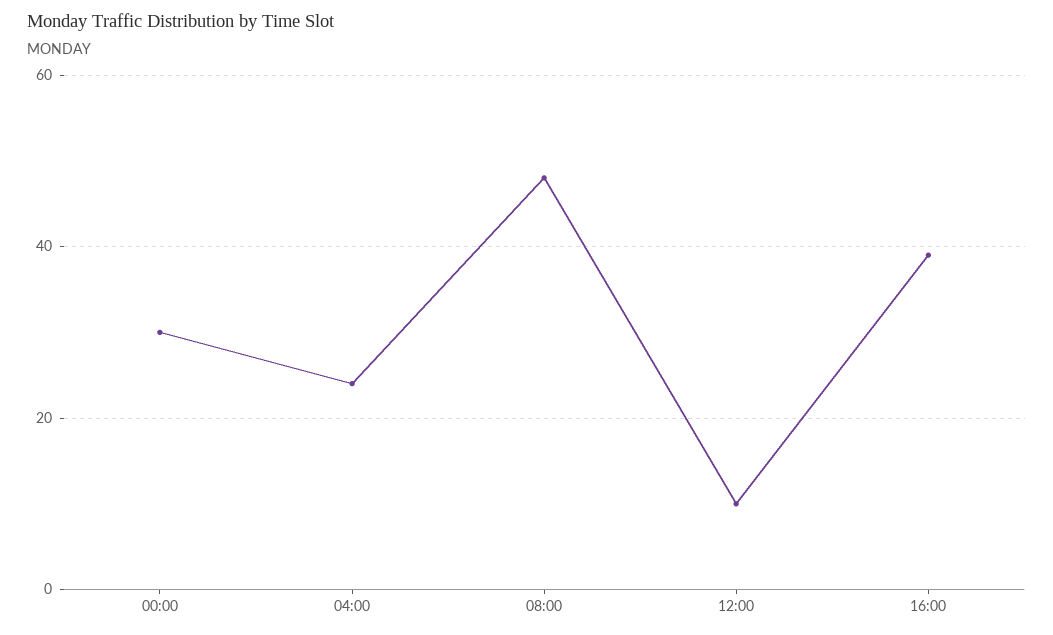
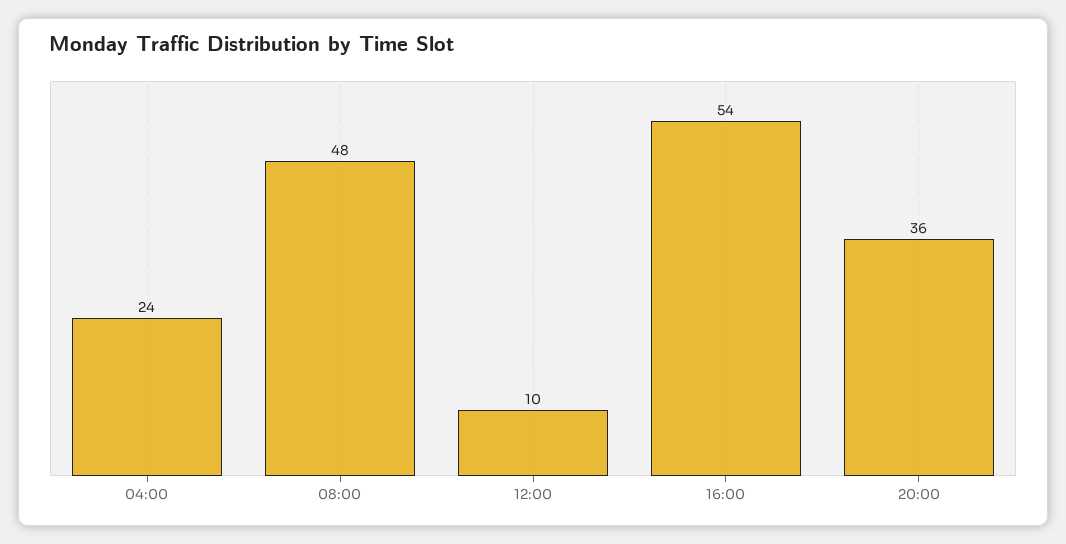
00:00: 30 -> none
16:00: 40 -> 54
20:00: none -> 36

